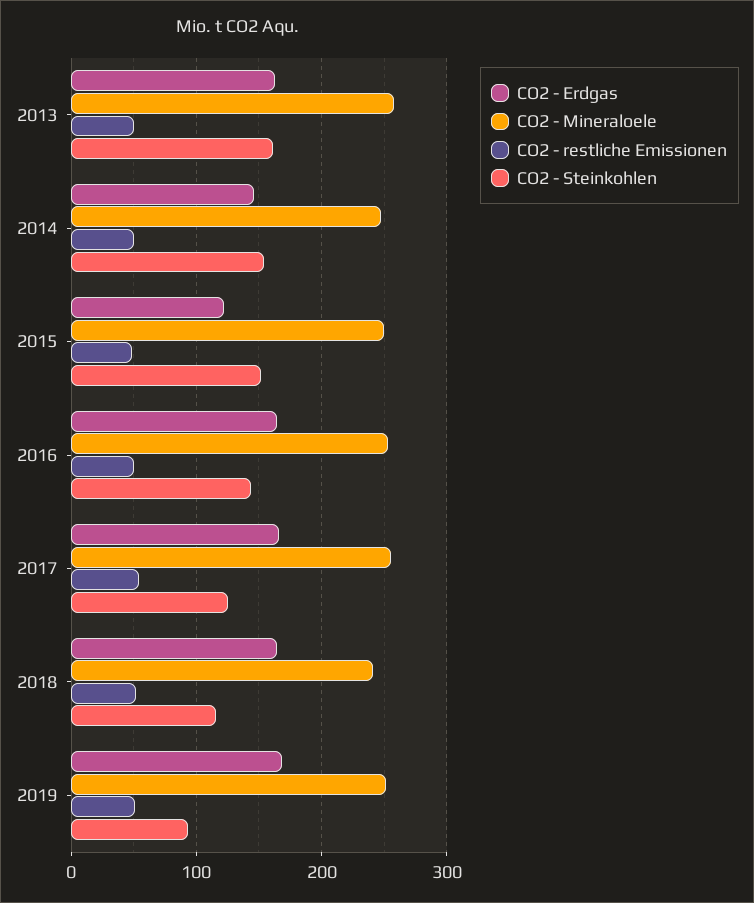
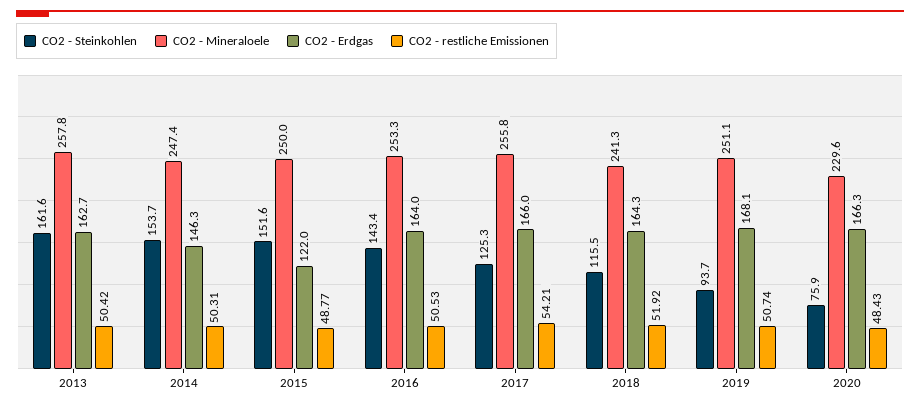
CO2 - Steinkohlen, 2020: none -> 75.9
CO2 - Mineraloele, 2020: none -> 229.6
CO2 - Erdgas, 2020: none -> 166.3
CO2 - restliche Emissionen, 2020: none -> 48.43

